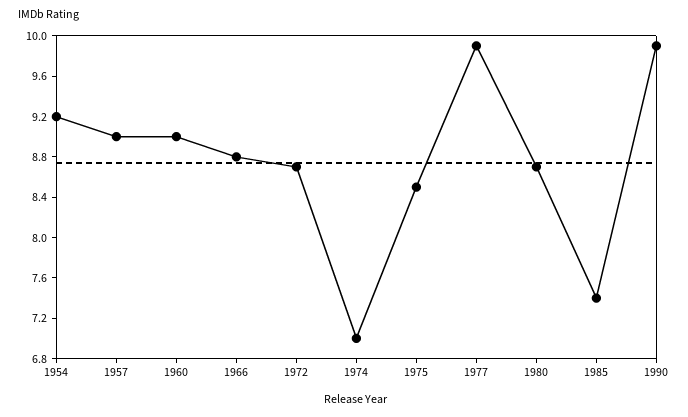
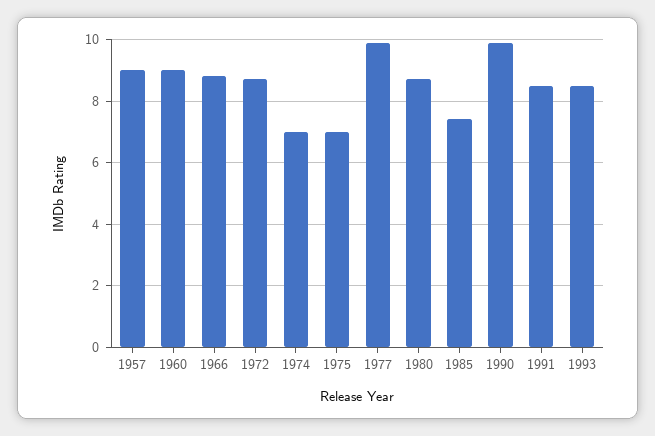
1954: 9.2 -> none
1975: 8.5 -> 7
1991: none -> 8.5
1993: none -> 8.5

